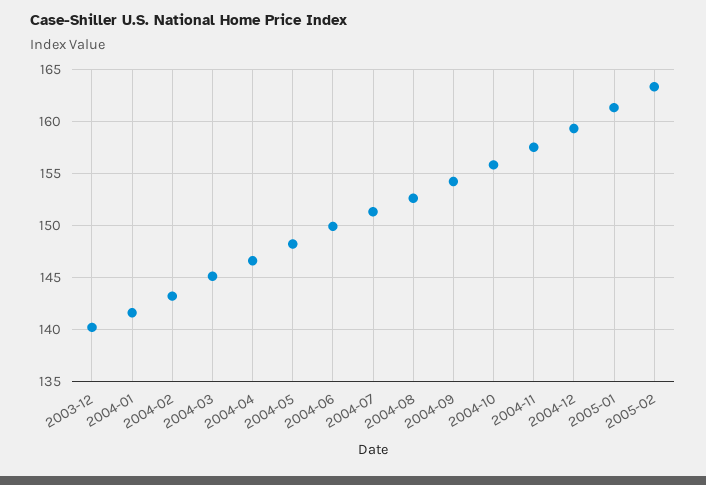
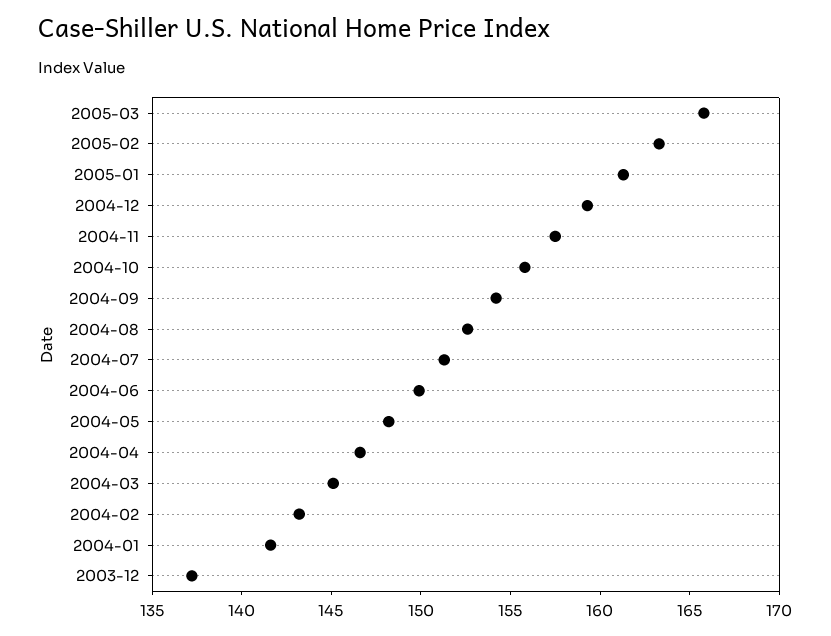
2003-12: 140 -> 137
2005-03: none -> 166

